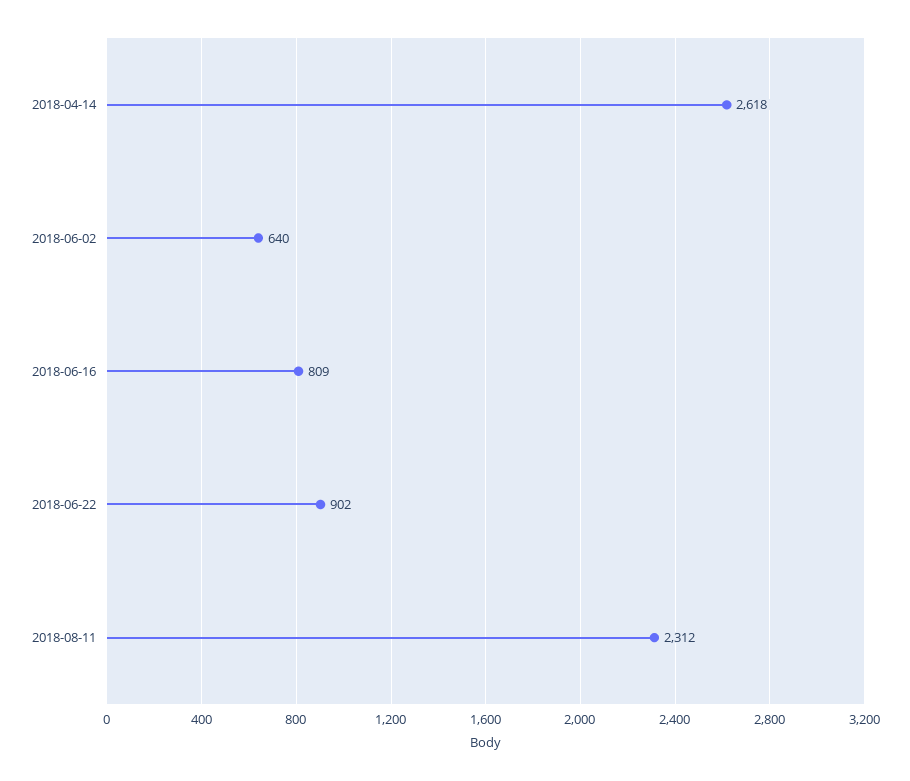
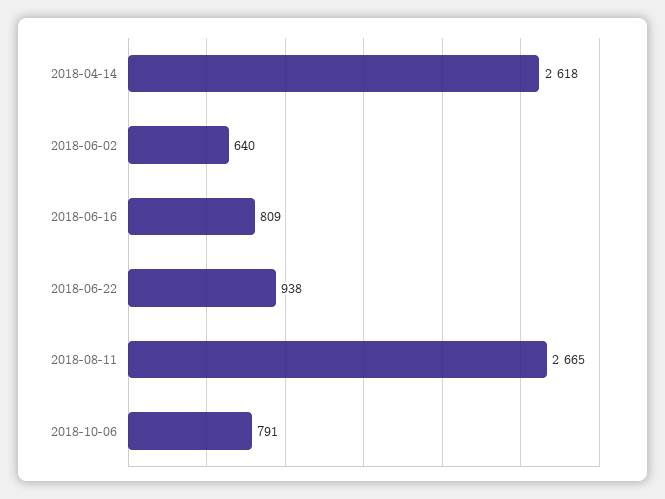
2018-06-22: 902 -> 938
2018-08-11: 2312 -> 2665
2018-10-06: none -> 791

